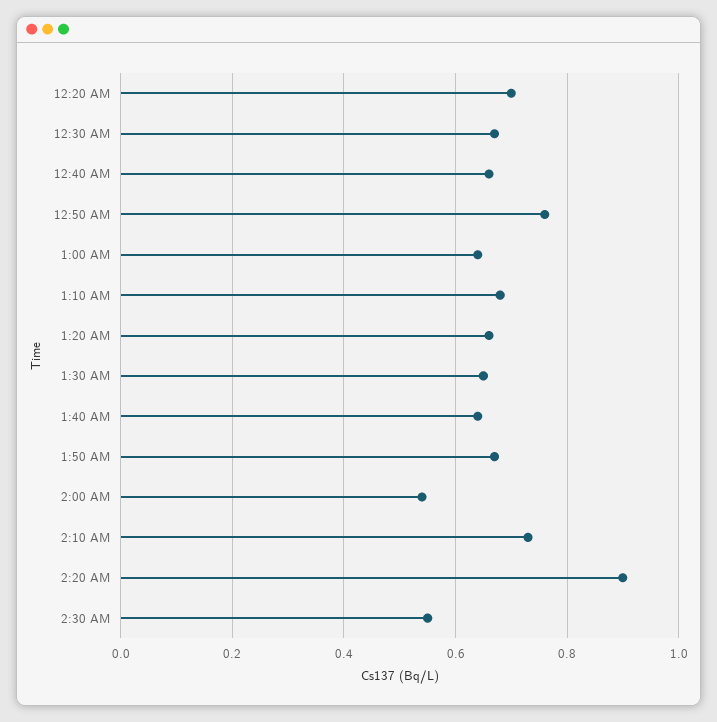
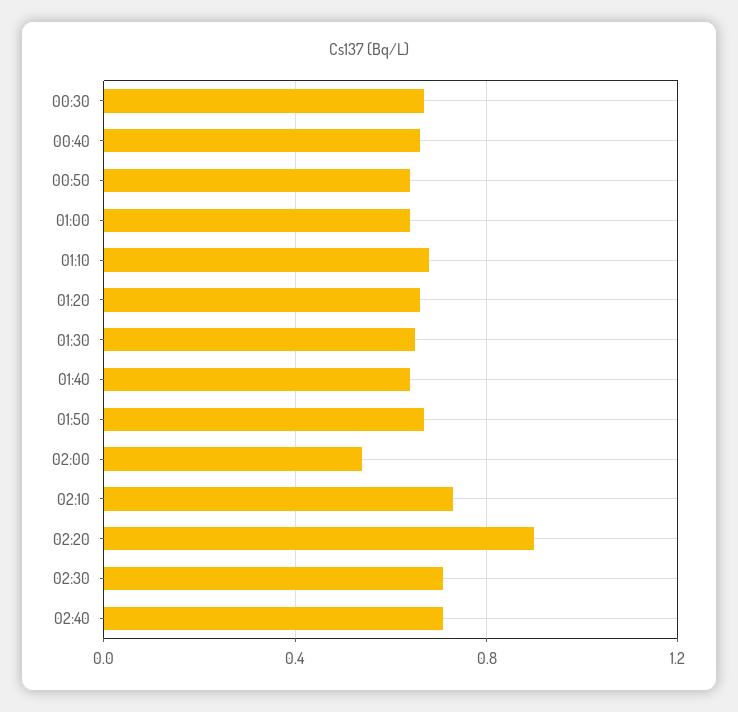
12:20 AM: 0.7 -> none
12:50 AM: 0.75 -> 0.65
2:30 AM: 0.55 -> 0.7
02:40: none -> 0.7

